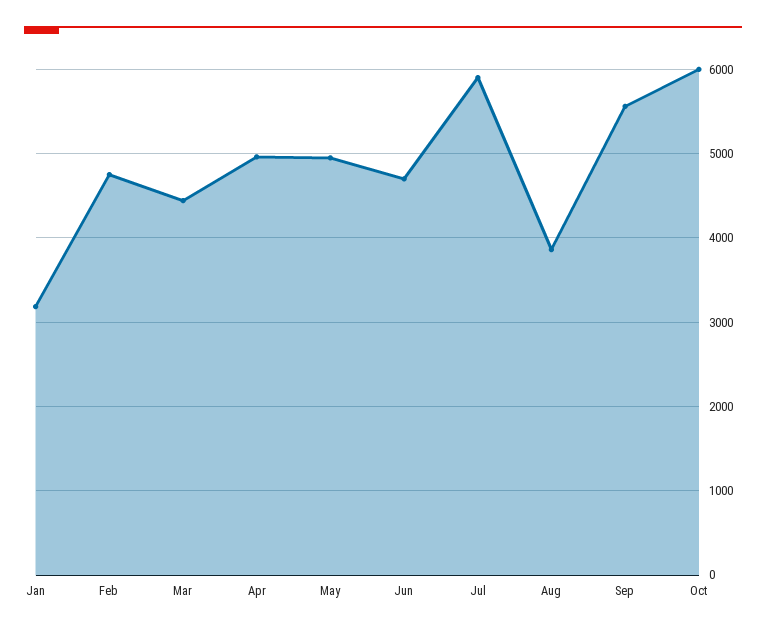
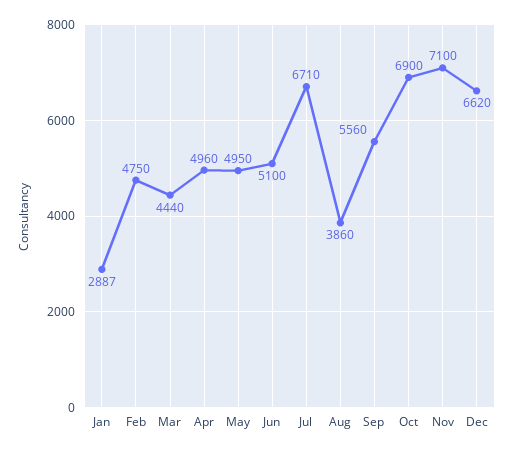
Jan: 3200 -> 2887
Jun: 4700 -> 5100
Jul: 5900 -> 6710
Oct: 6000 -> 6900
Nov: none -> 7100
Dec: none -> 6620

